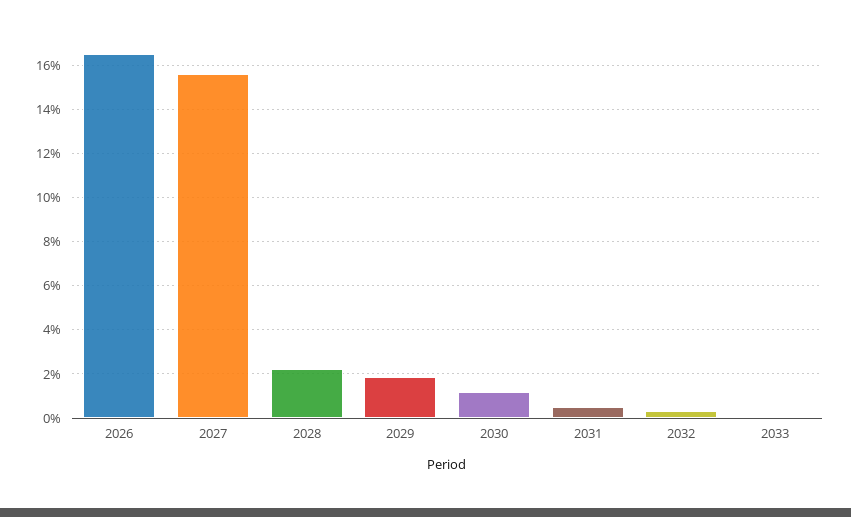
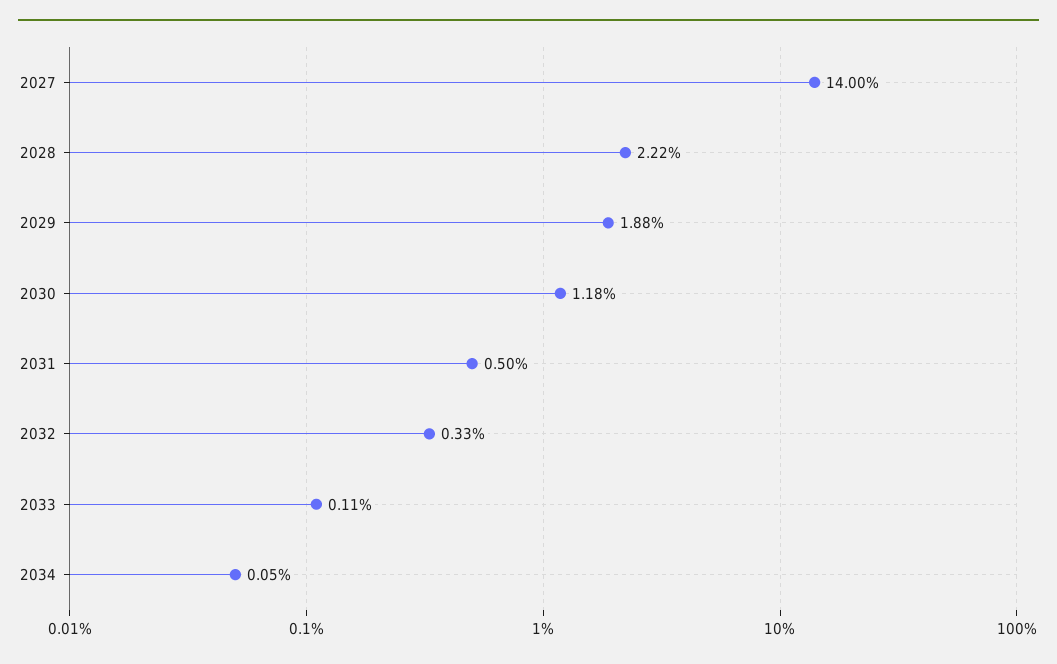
2026: 16.5 -> none
2027: 15.5 -> 14
2034: none -> 0.05

